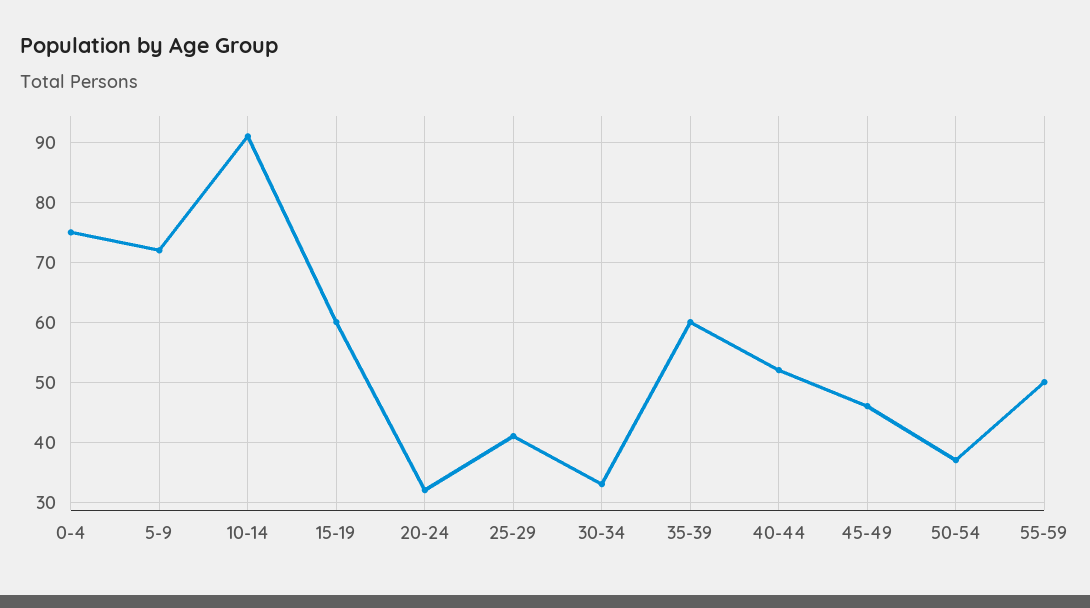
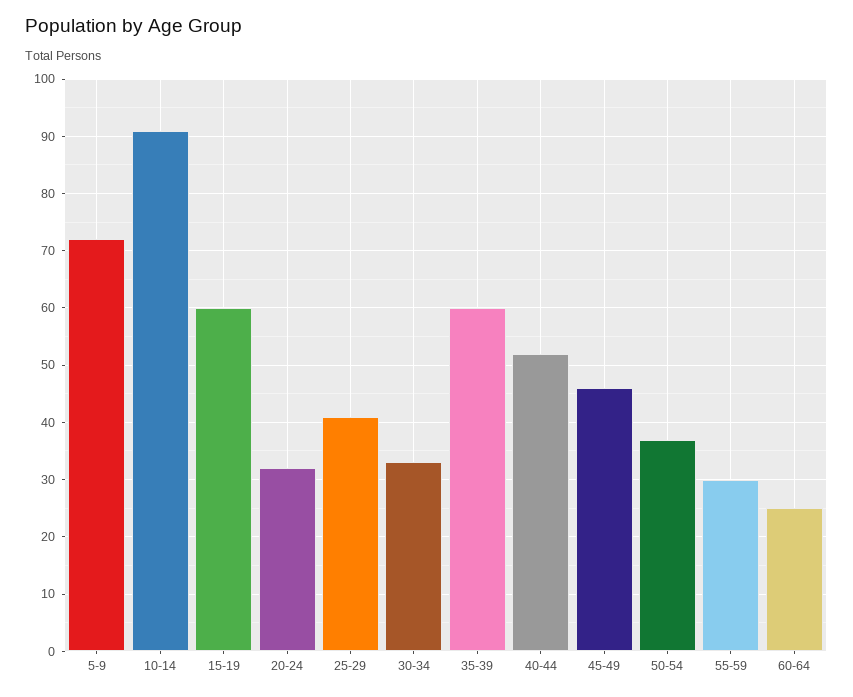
0-4: 75 -> none
55-59: 50 -> 30
60-64: none -> 25

